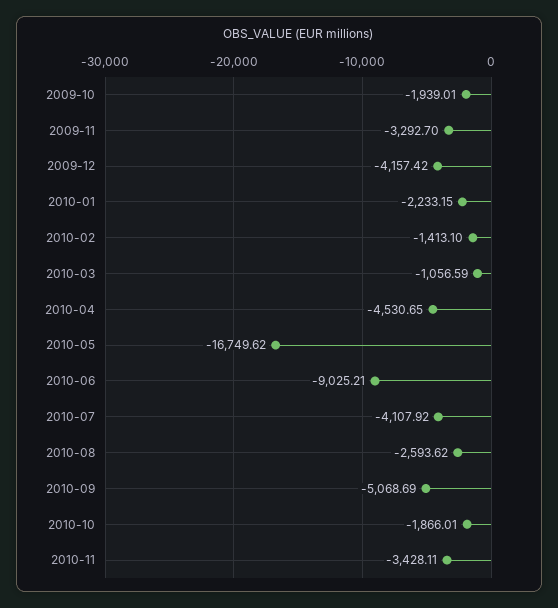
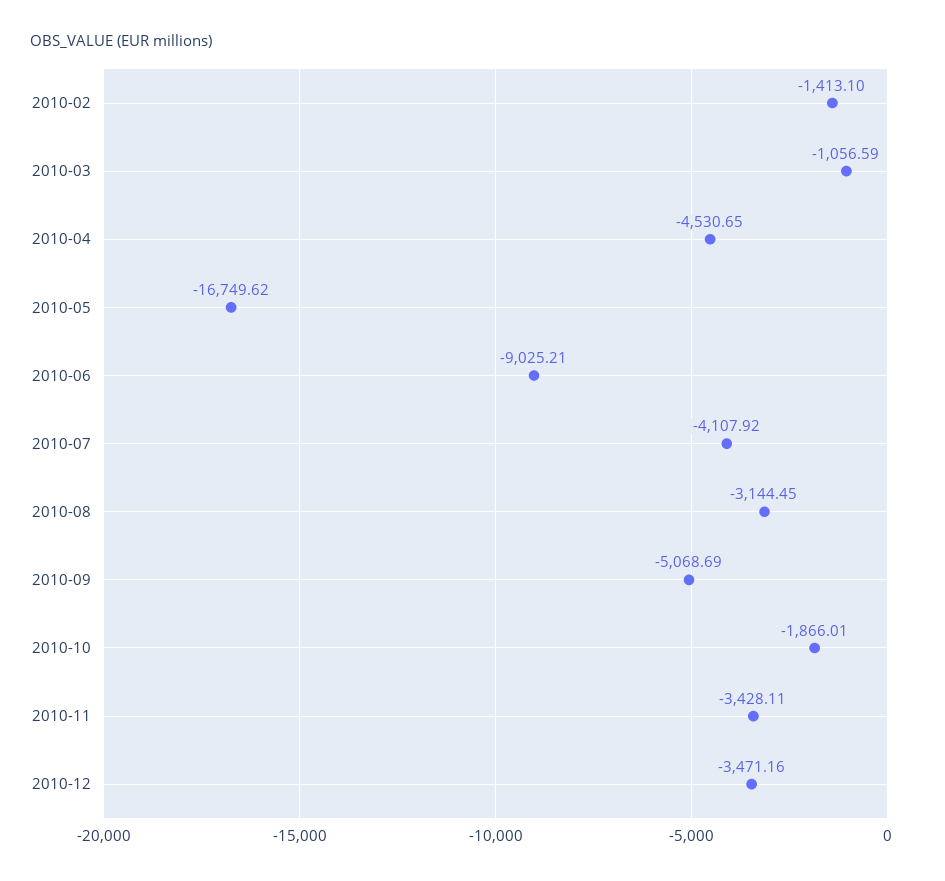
2009-10: -1939.01 -> none
2009-11: -3292.7 -> none
2009-12: -4157.42 -> none
2010-01: -2233.15 -> none
2010-08: -2593.62 -> -3144.45
2010-12: none -> -3471.16

